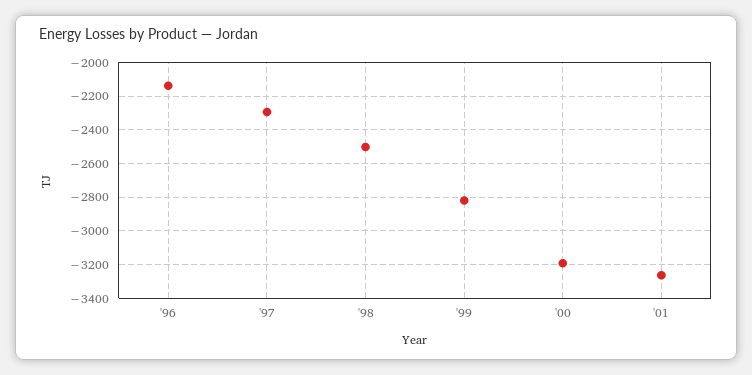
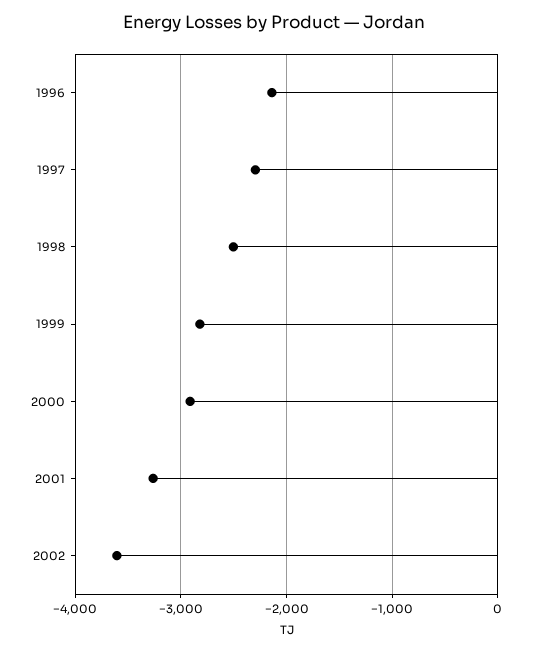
'00: -3200 -> -2900
2002: none -> -3600

